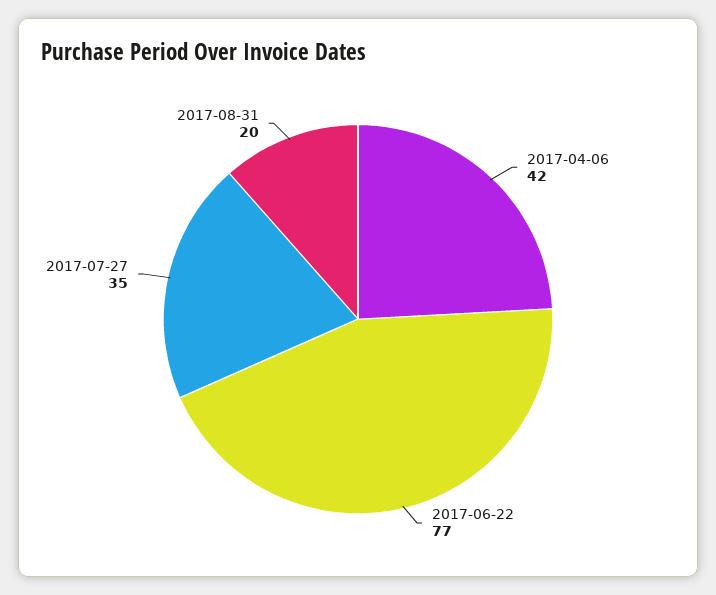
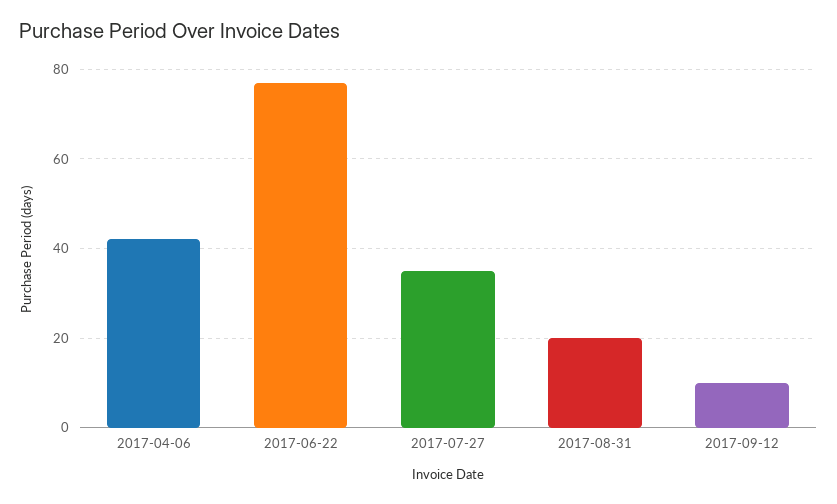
2017-09-12: none -> 10

